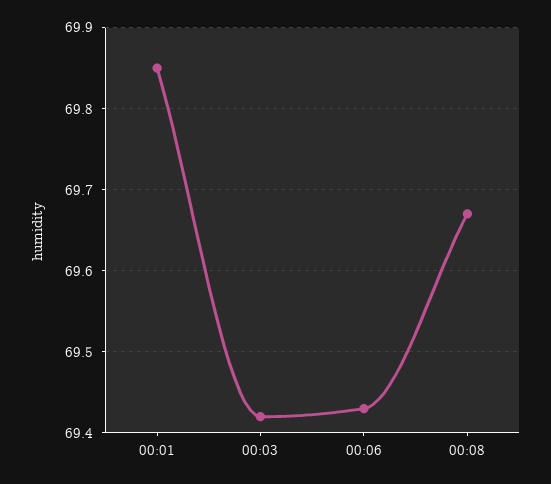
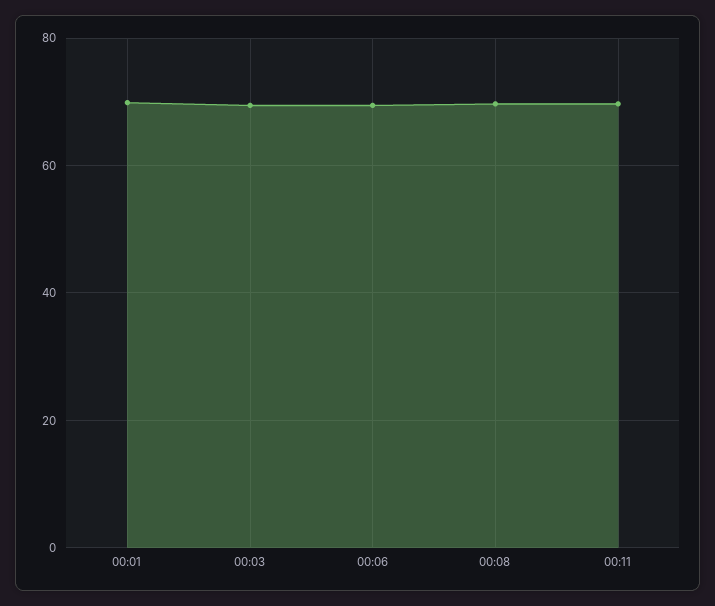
00:11: none -> 70

